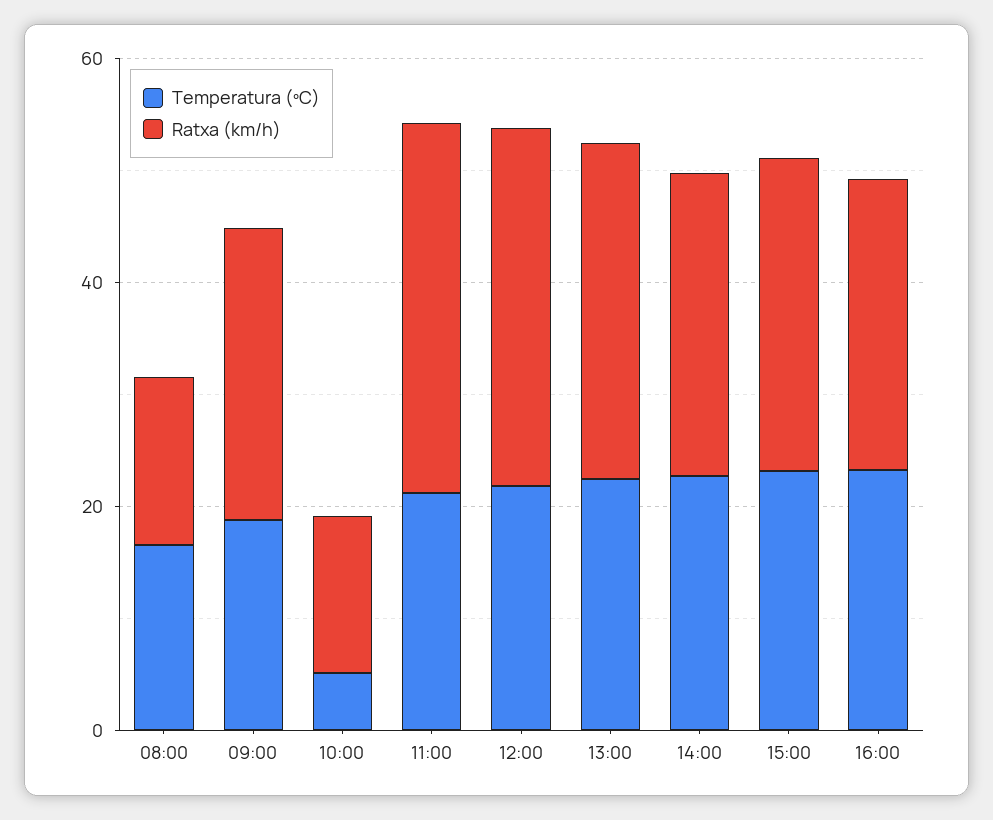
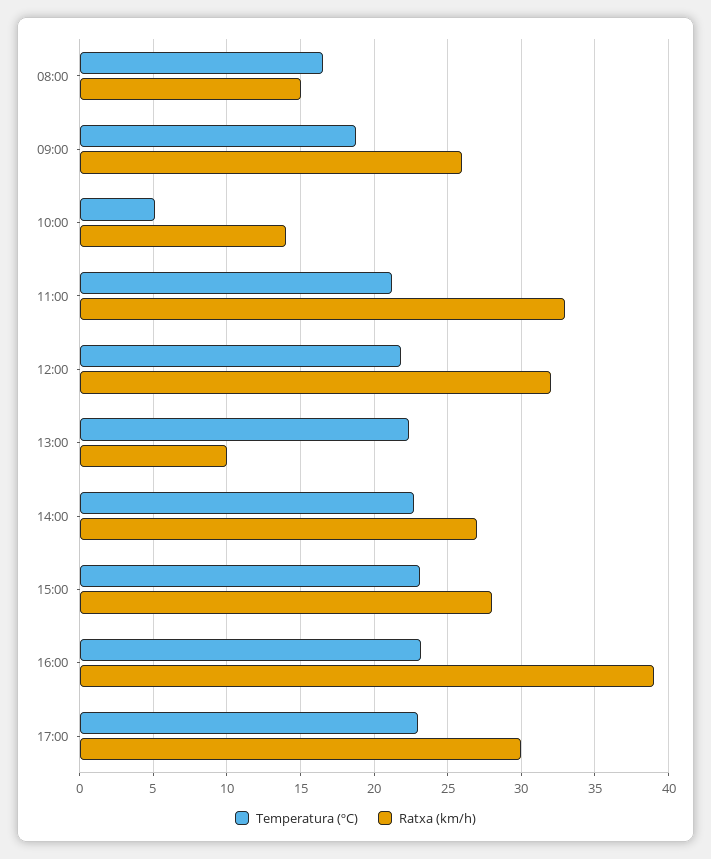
Ratxa (km/h), 13:00: 30 -> 10
Ratxa (km/h), 16:00: 25 -> 39
Temperatura (ºC), 17:00: none -> 23
Ratxa (km/h), 17:00: none -> 30

